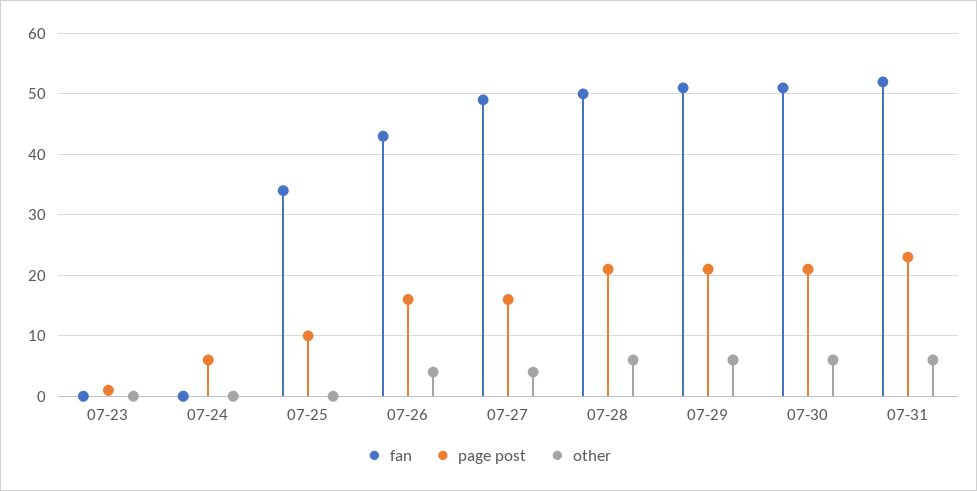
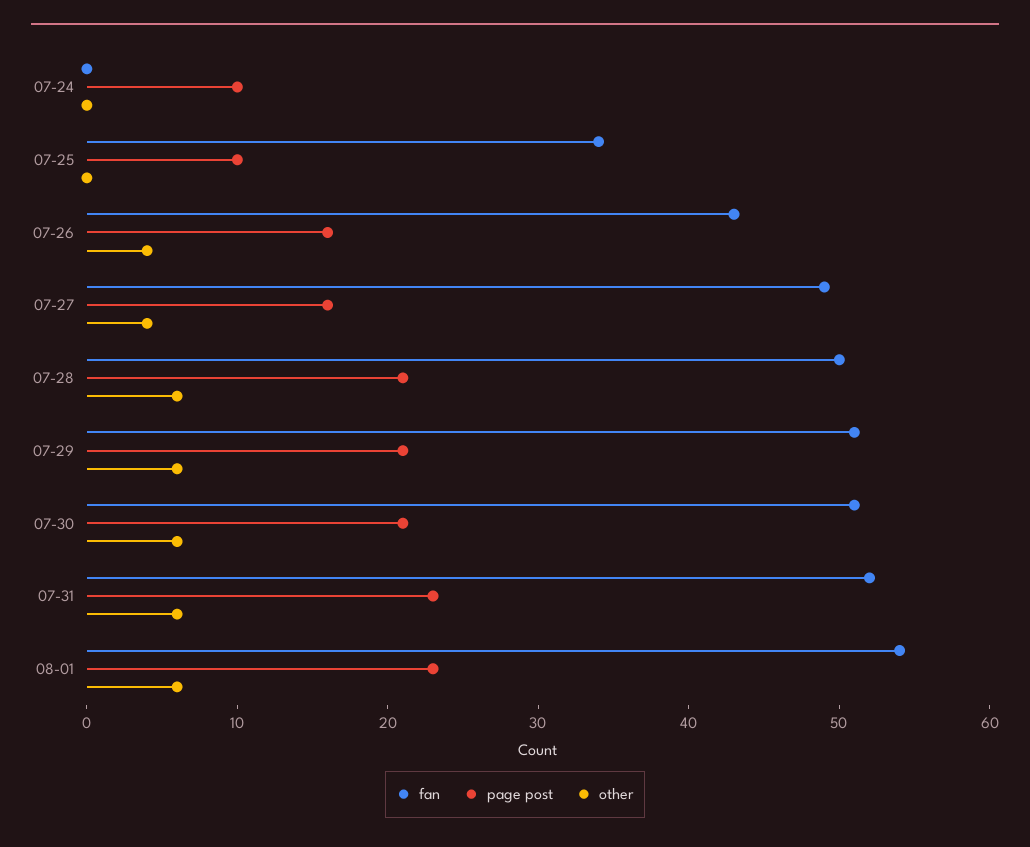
fan, 07-23: 0 -> none
page post, 07-23: 1 -> none
other, 07-23: 0 -> none
page post, 07-24: 6 -> 10
fan, 08-01: none -> 54
page post, 08-01: none -> 23
other, 08-01: none -> 6

